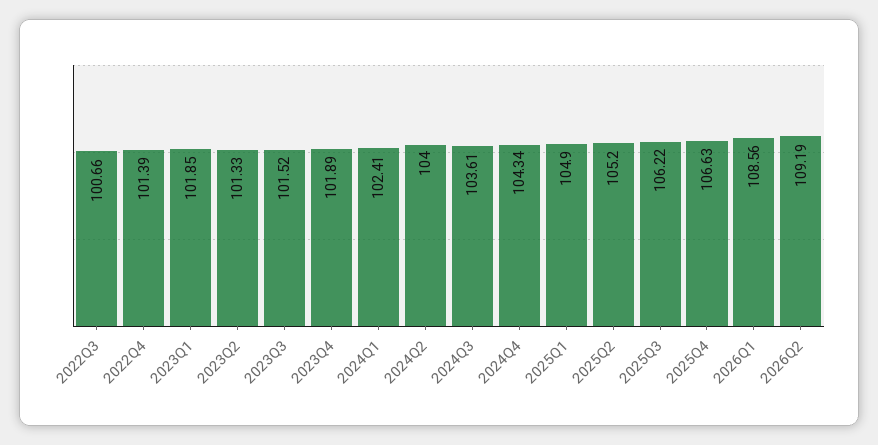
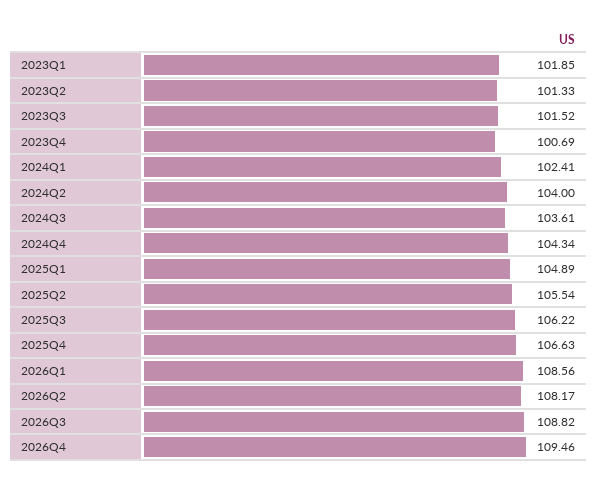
2022Q3: 100.66 -> none
2022Q4: 101.39 -> none
2023Q4: 101.89 -> 100.69
2025Q1: 104.9 -> 104.89
2025Q2: 105.2 -> 105.54
2026Q2: 109.19 -> 108.17
2026Q3: none -> 108.82
2026Q4: none -> 109.46

